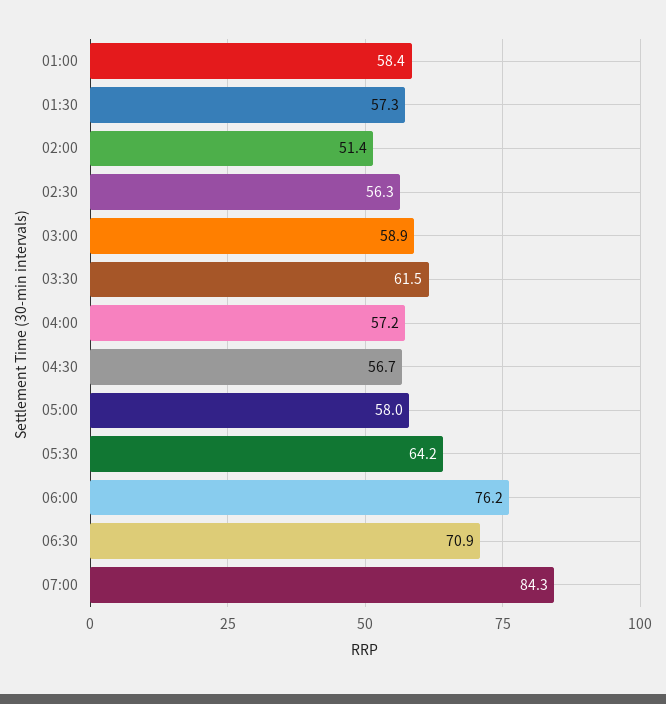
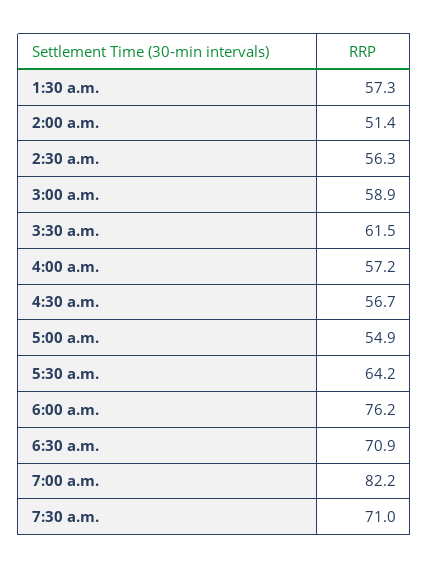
01:00: 58.4 -> none
05:00: 58 -> 54.9
07:00: 84.3 -> 82.2
7:30 a.m.: none -> 71

